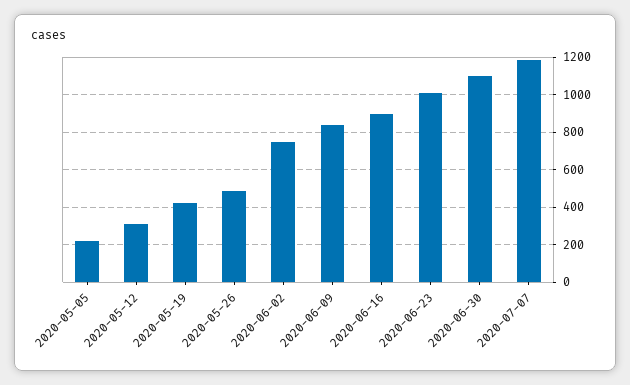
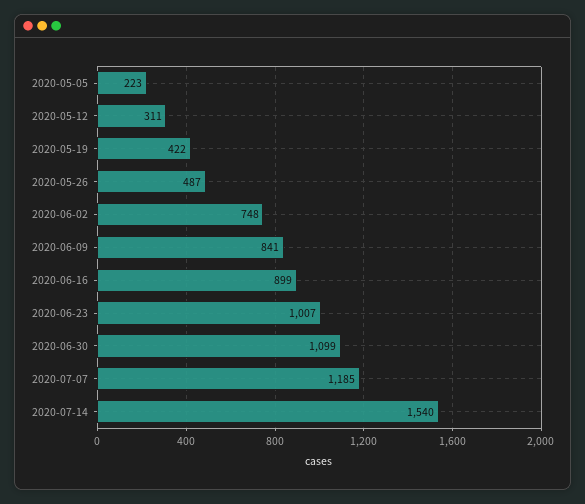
2020-07-14: none -> 1540

